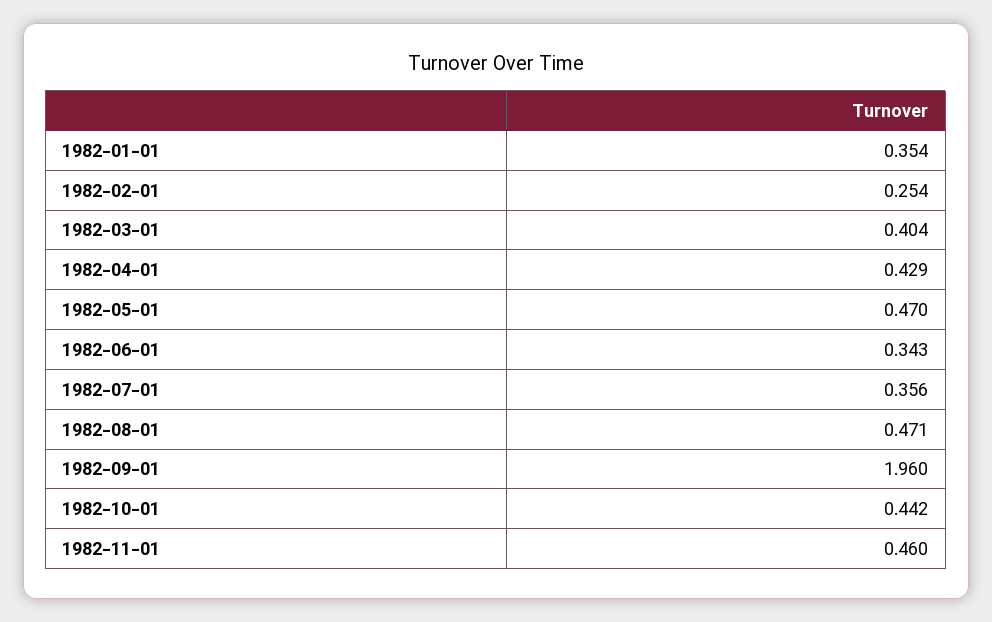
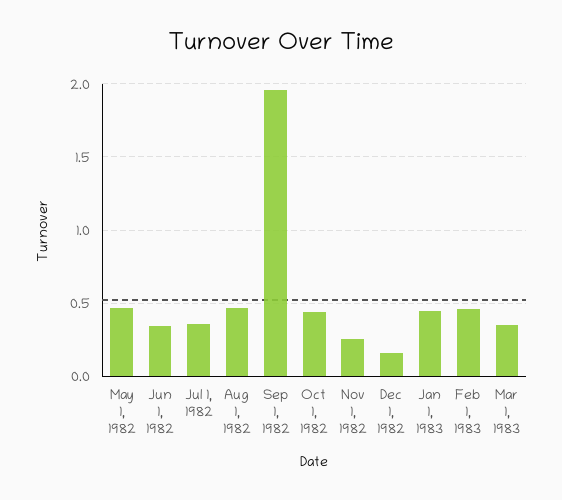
1982-01-01: 0.354 -> none
1982-02-01: 0.254 -> none
1982-03-01: 0.404 -> none
1982-04-01: 0.429 -> none
1982-11-01: 0.46 -> 0.25
Dec 1, 1982: none -> 0.15
Jan 1, 1983: none -> 0.45
Feb 1, 1983: none -> 0.45
Mar 1, 1983: none -> 0.35

